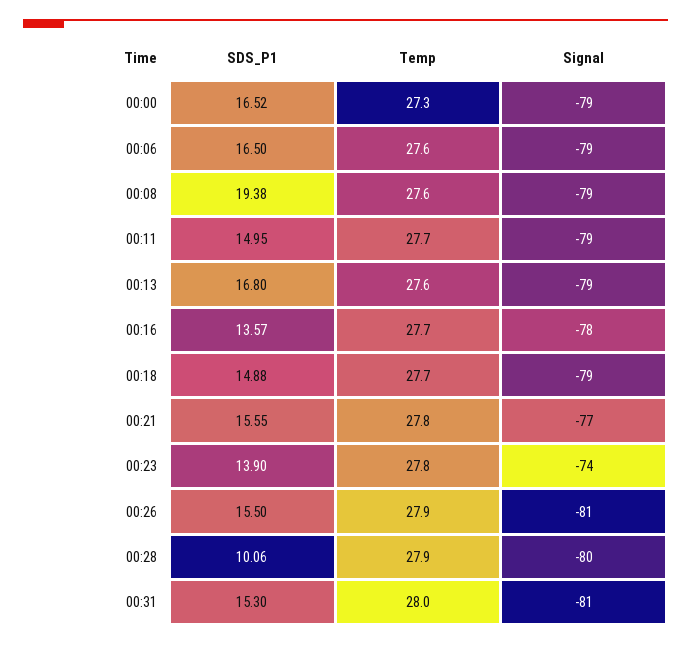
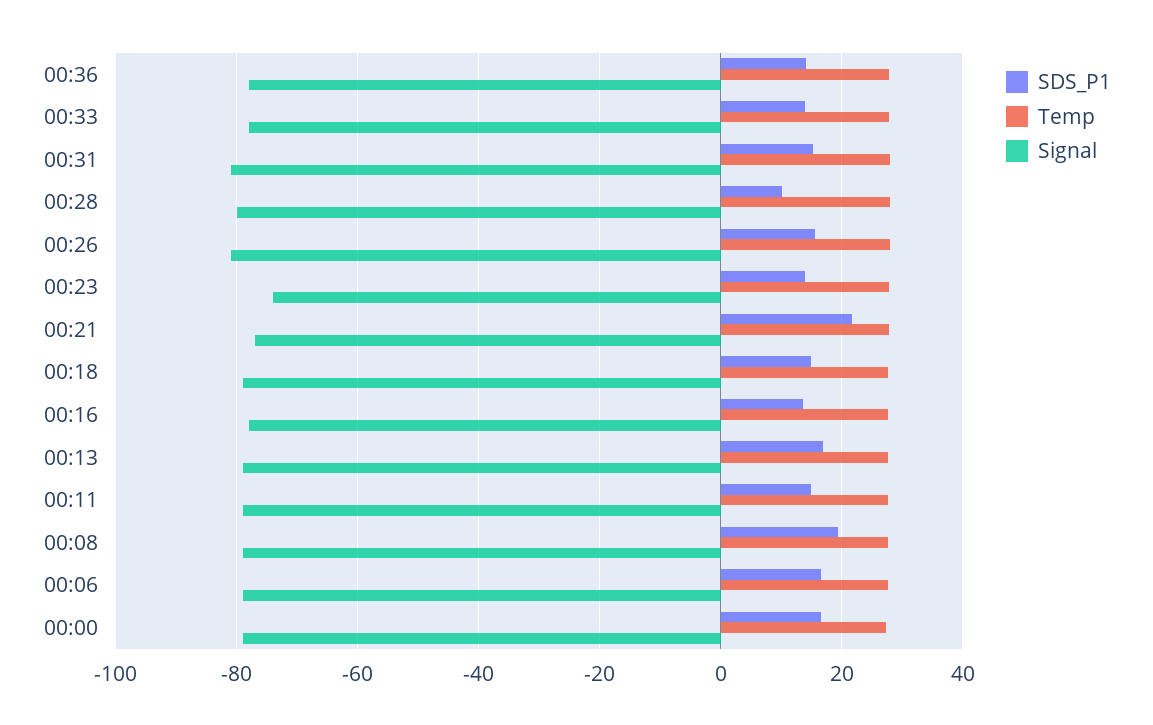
SDS_P1, 00:21: 15.55 -> 22
SDS_P1, 00:36: none -> 14
Temp, 00:36: none -> 28
Signal, 00:36: none -> -78
SDS_P1, 00:33: none -> 14
Temp, 00:33: none -> 28
Signal, 00:33: none -> -78

